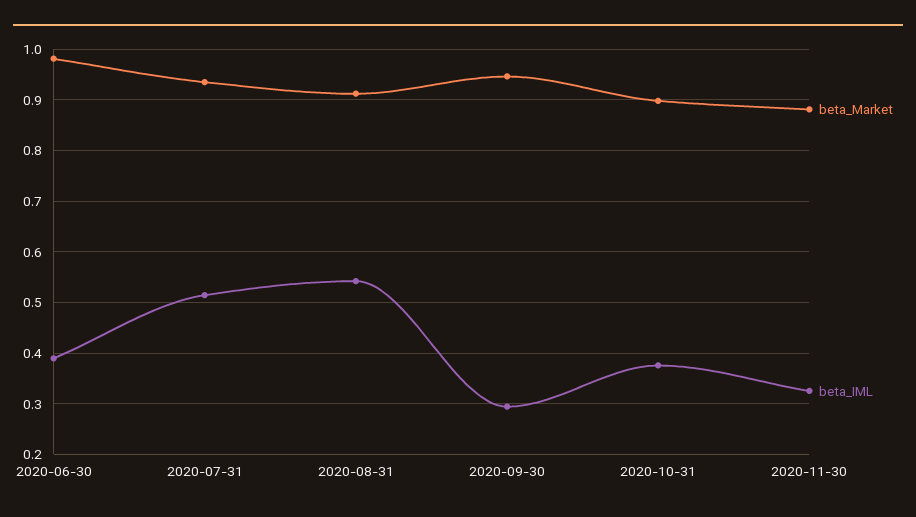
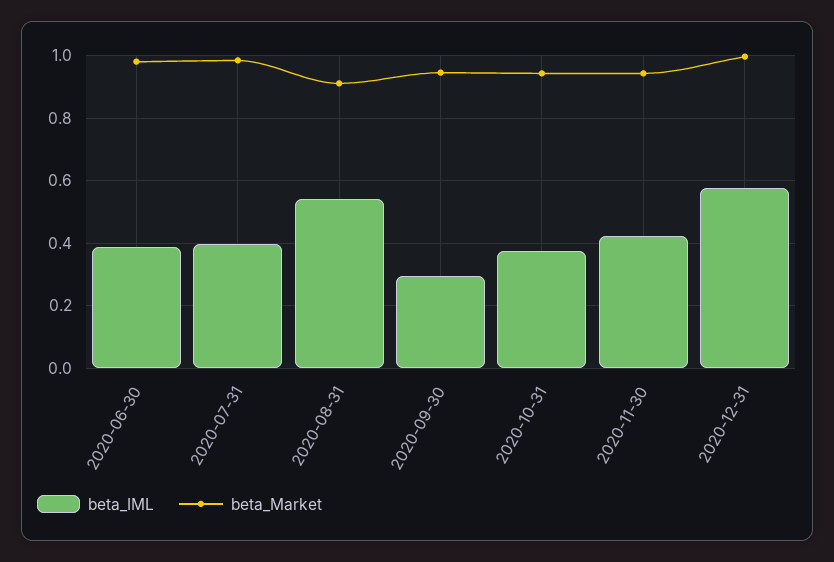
beta_Market, 2020-07-31: 0.94 -> 0.98
beta_IML, 2020-07-31: 0.52 -> 0.4
beta_Market, 2020-10-31: 0.9 -> 0.94
beta_Market, 2020-11-30: 0.88 -> 0.94
beta_IML, 2020-11-30: 0.32 -> 0.42
beta_IML, 2020-12-31: none -> 0.58
beta_Market, 2020-12-31: none -> 1

